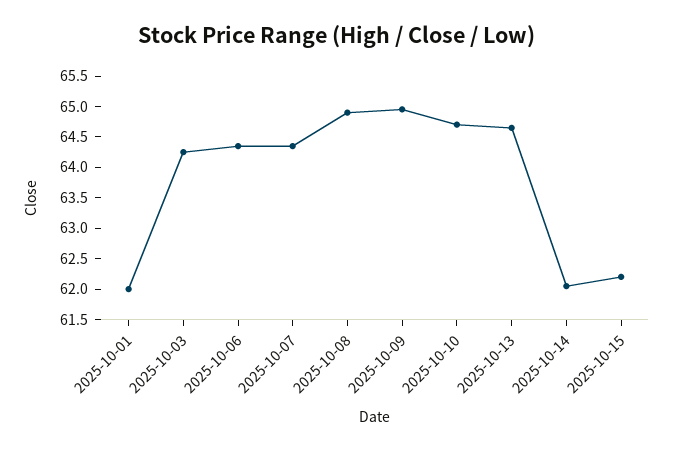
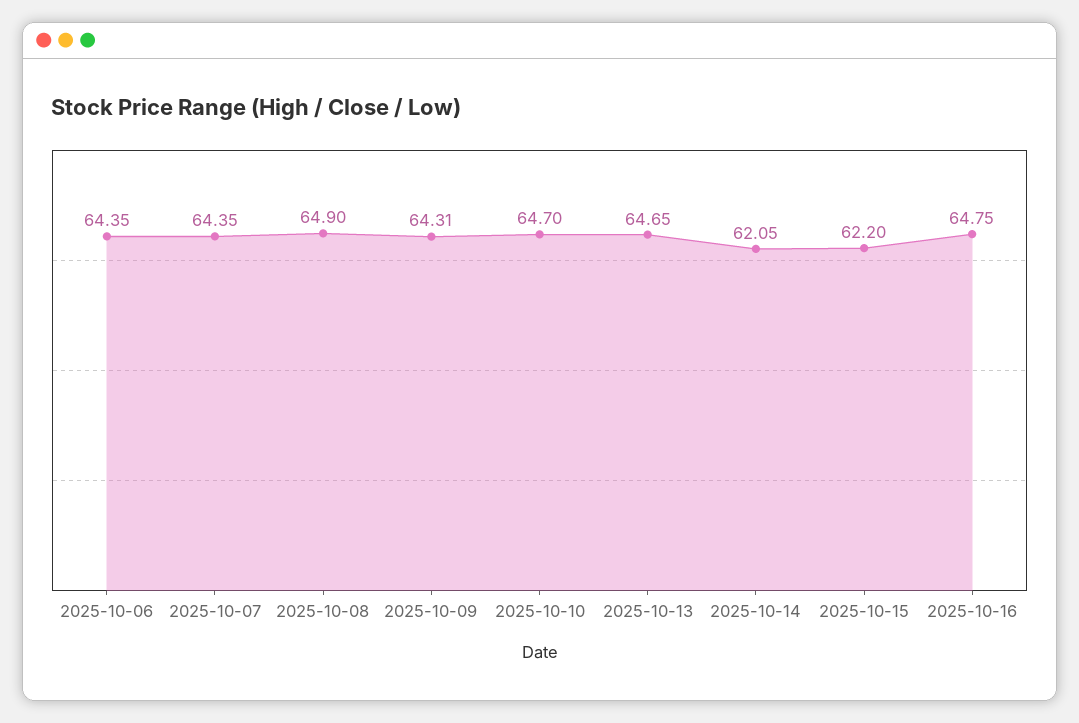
2025-10-01: 62 -> none
2025-10-03: 64.25 -> none
2025-10-09: 65 -> 64.31
2025-10-16: none -> 64.75

